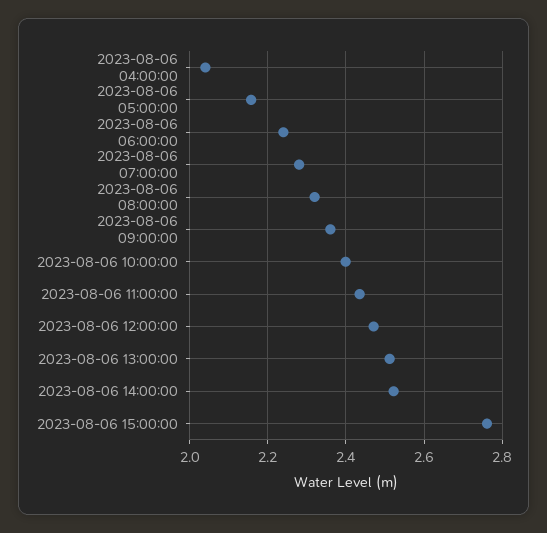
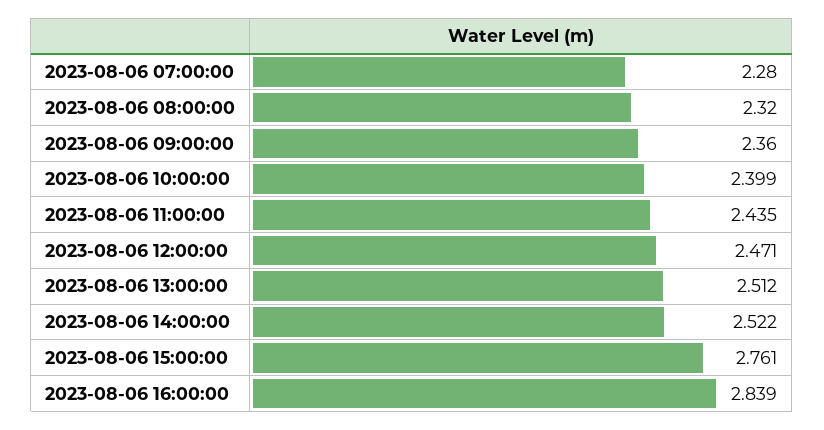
2023-08-06 04:00:00: 2.04 -> none
2023-08-06 05:00:00: 2.16 -> none
2023-08-06 06:00:00: 2.24 -> none
2023-08-06 16:00:00: none -> 2.839

